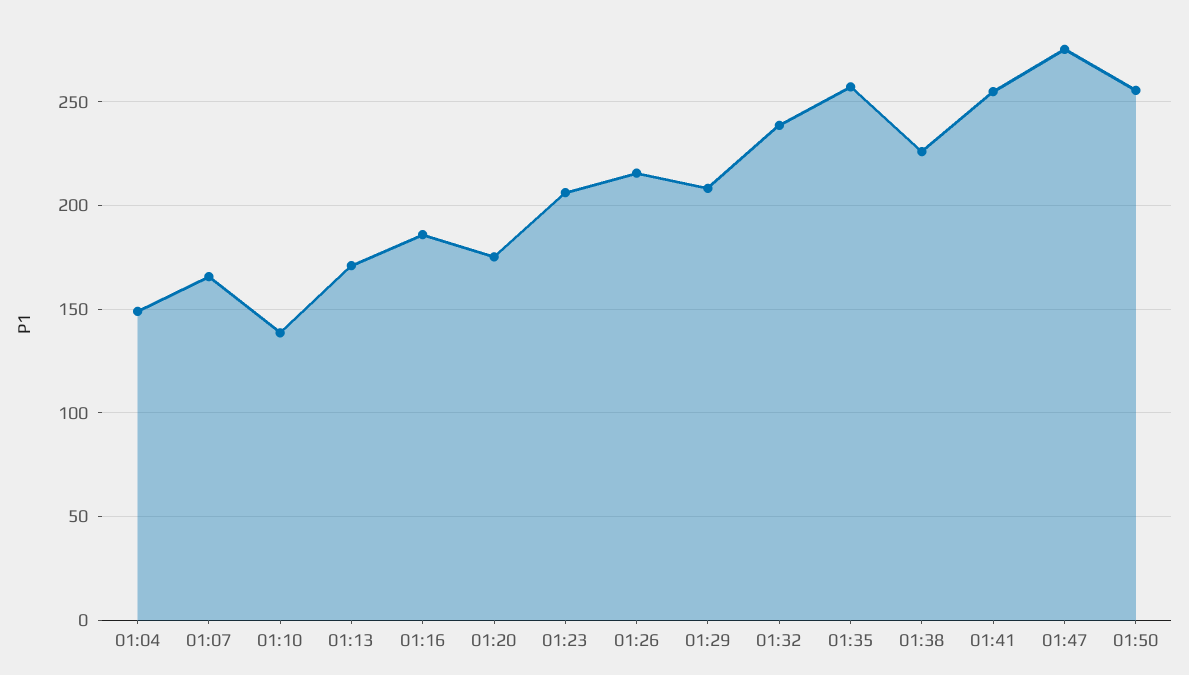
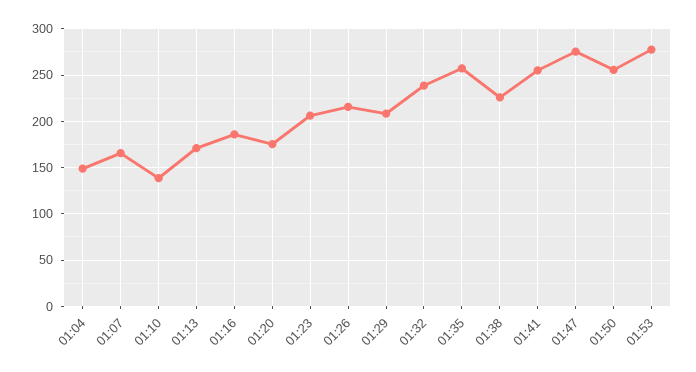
01:53: none -> 280

